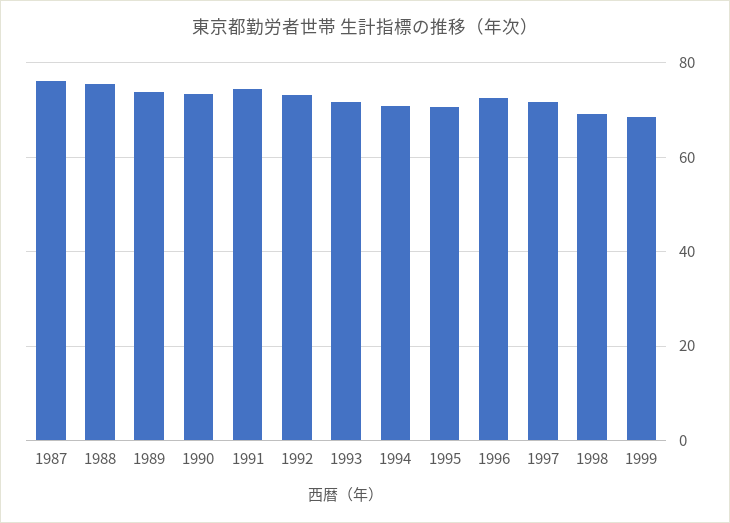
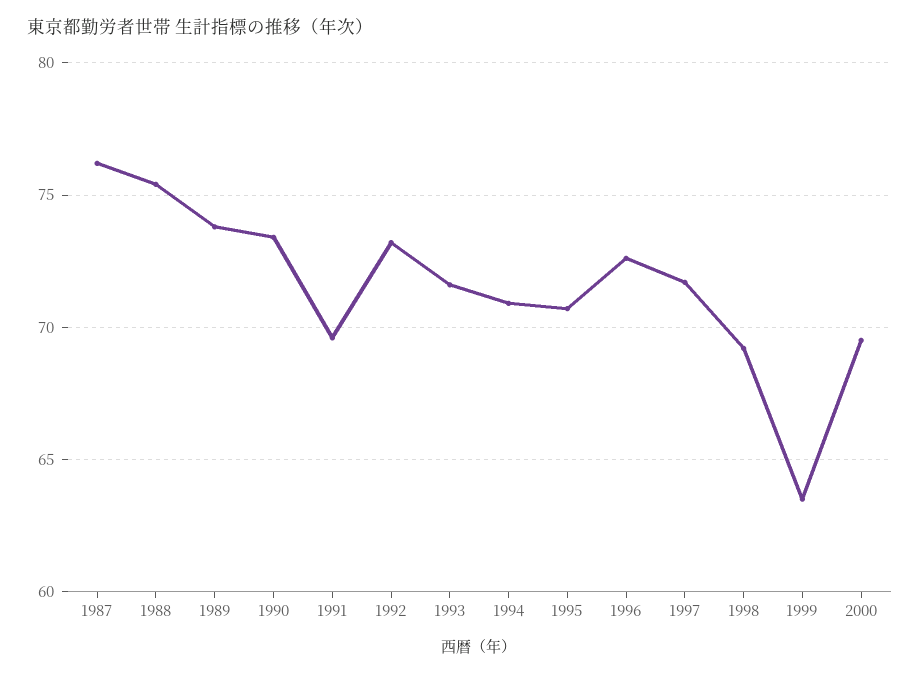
1991: 74 -> 69.5
1999: 68 -> 63.5
2000: none -> 69.5

